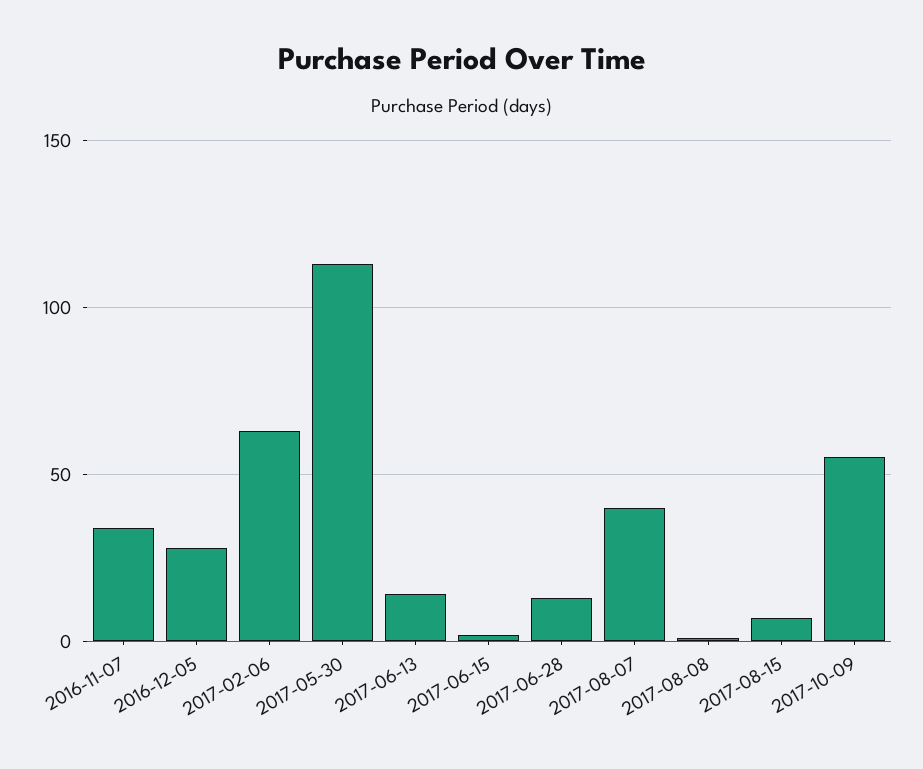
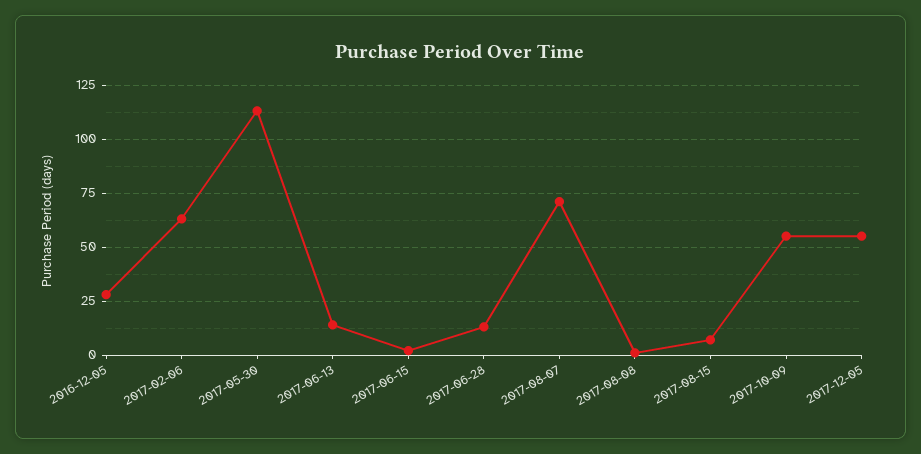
2016-11-07: 35 -> none
2017-08-07: 40 -> 70
2017-12-05: none -> 55

